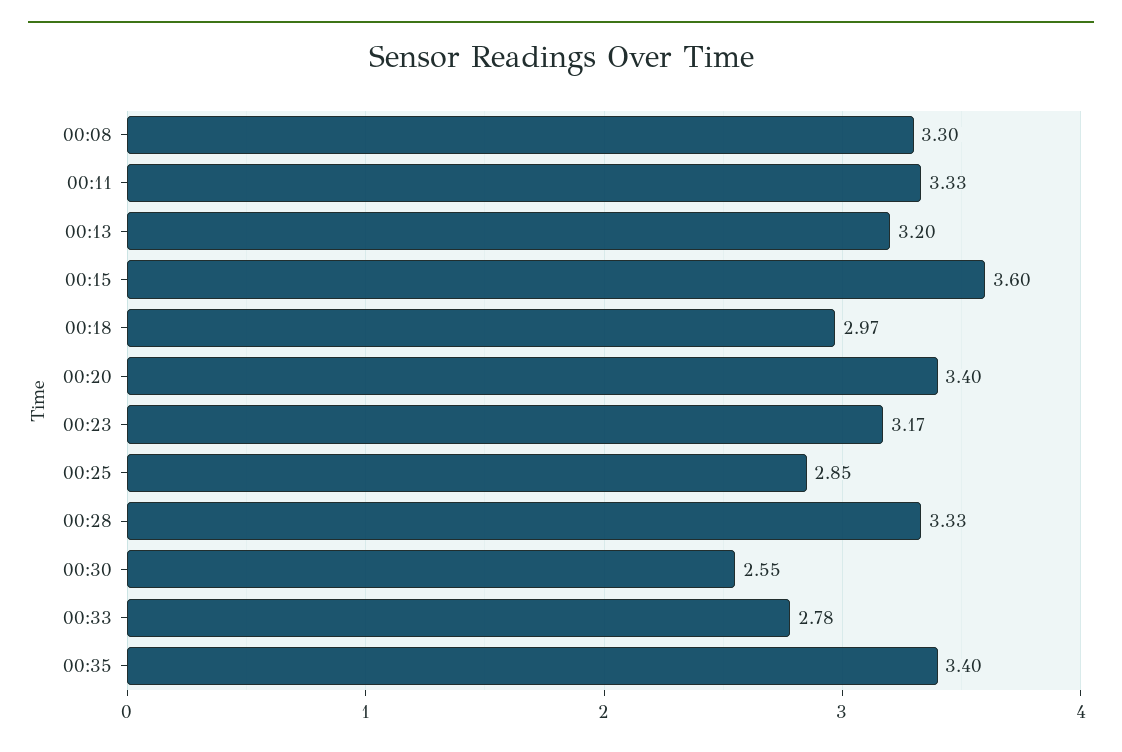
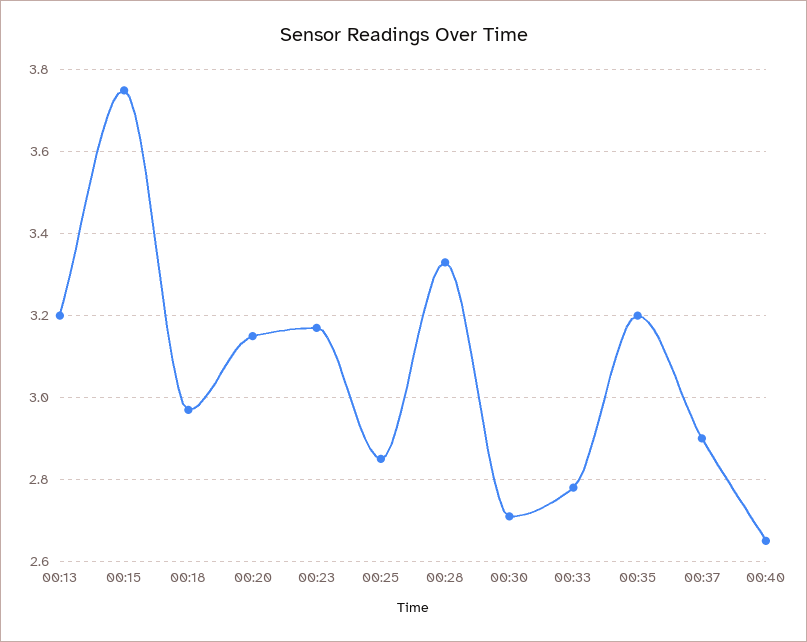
00:08: 3.3 -> none
00:11: 3.33 -> none
00:15: 3.6 -> 3.75
00:20: 3.4 -> 3.15
00:30: 2.55 -> 2.7
00:35: 3.4 -> 3.2
00:37: none -> 2.9
00:40: none -> 2.65

